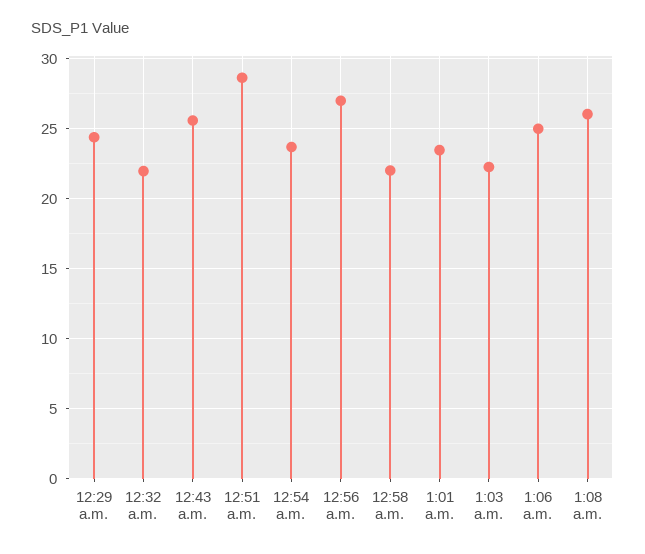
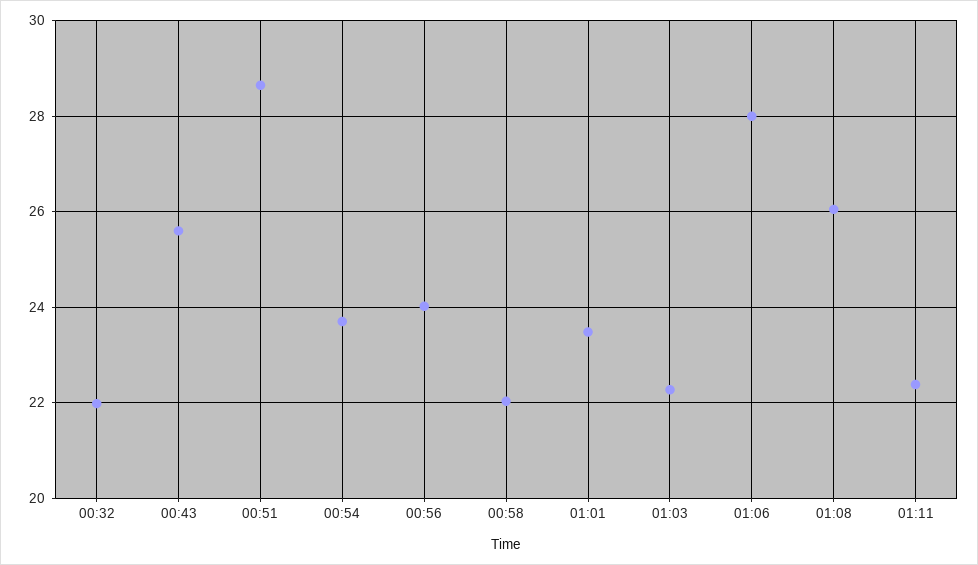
12:29 a.m.: 24.5 -> none
12:56 a.m.: 27 -> 24
1:06 a.m.: 25 -> 28
01:11: none -> 22.4

